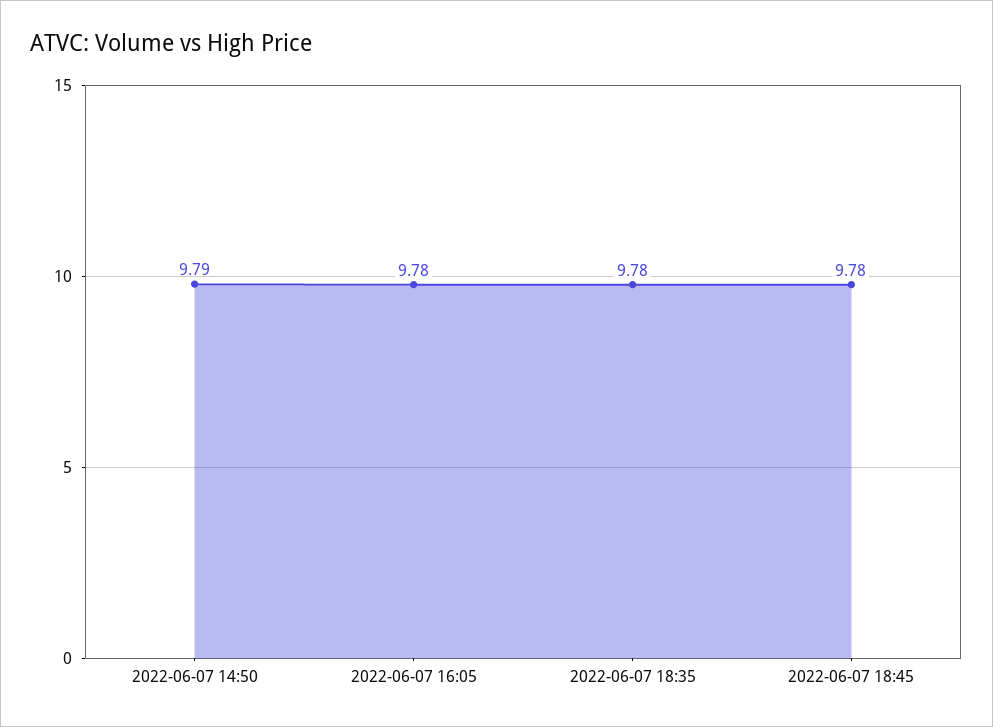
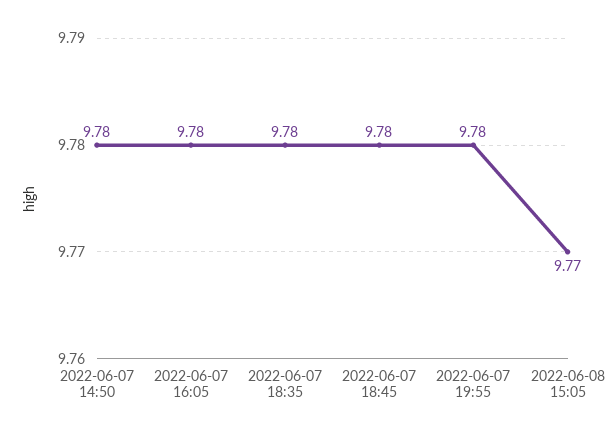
2022-06-07 14:50: 9.79 -> 9.78
2022-06-07 19:55: none -> 9.78
2022-06-08 15:05: none -> 9.77

